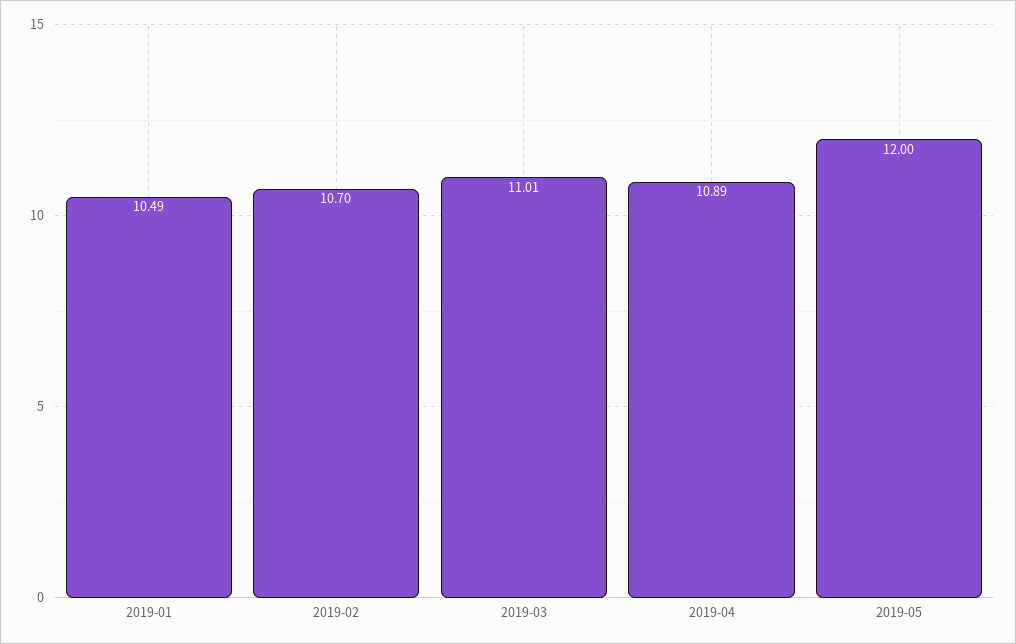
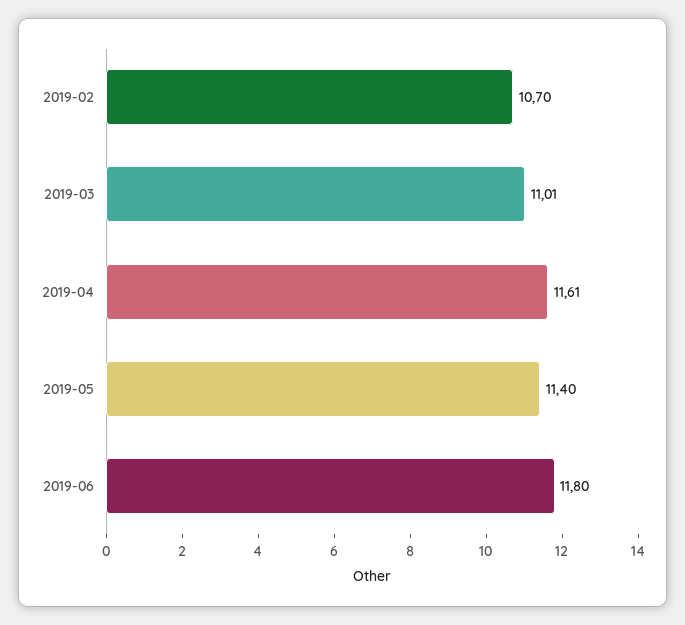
2019-01: 10.49 -> none
2019-04: 10.89 -> 11.61
2019-05: 12 -> 11.4
2019-06: none -> 11.8

